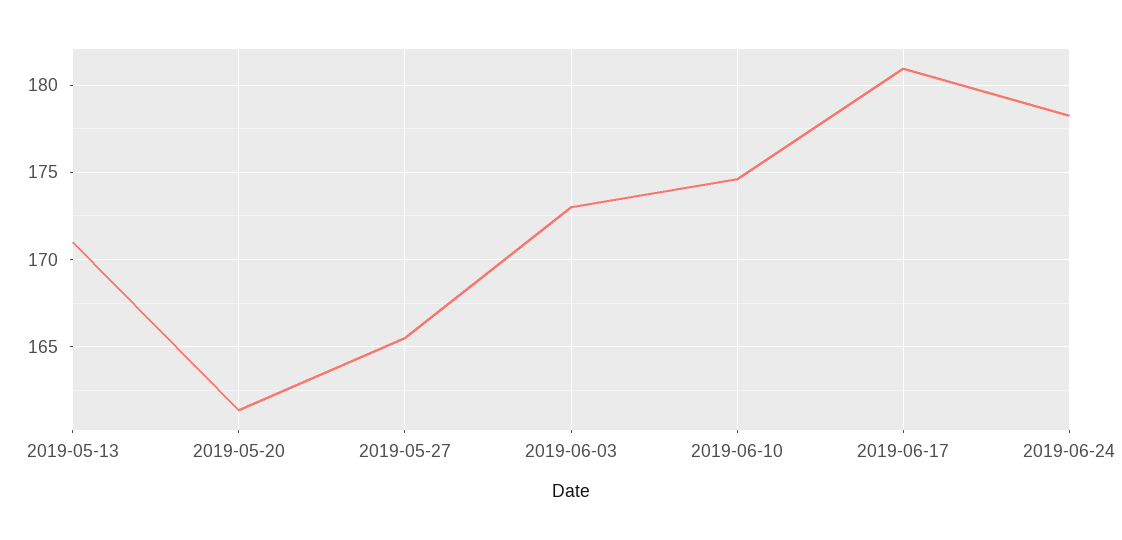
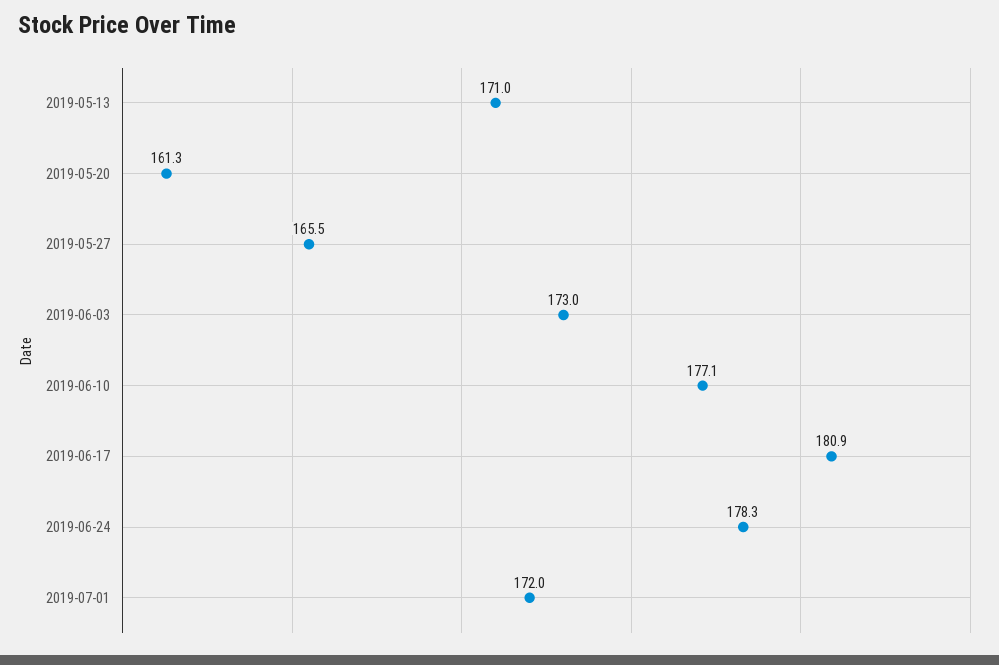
2019-06-10: 174.5 -> 177.1
2019-07-01: none -> 172

